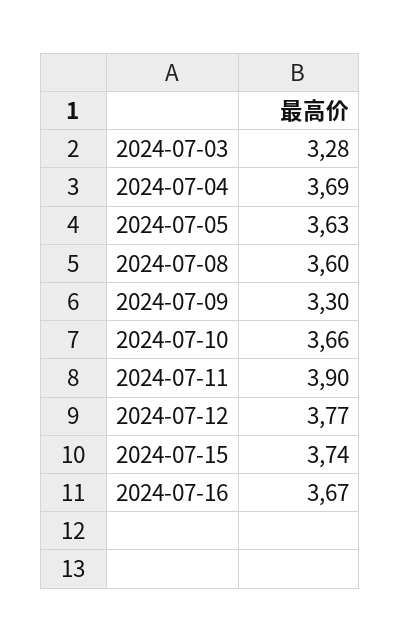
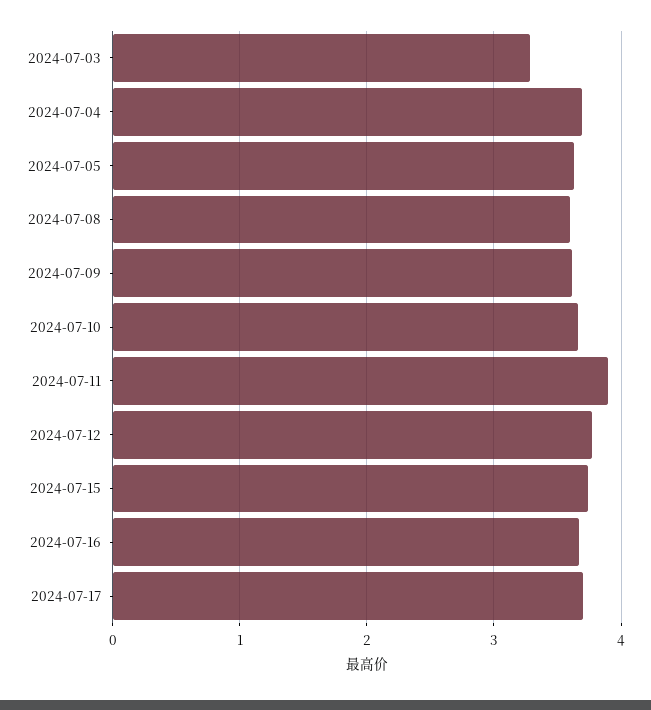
2024-07-09: 3.3 -> 3.6
2024-07-17: none -> 3.7

